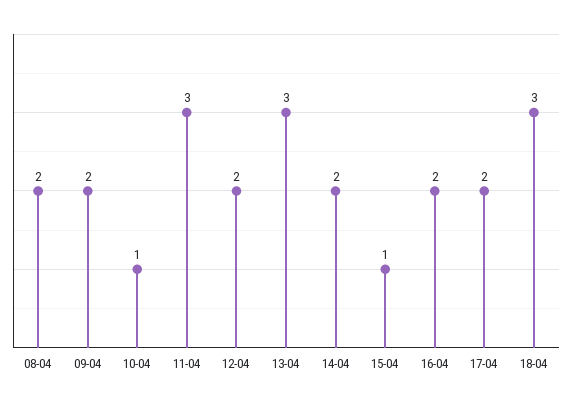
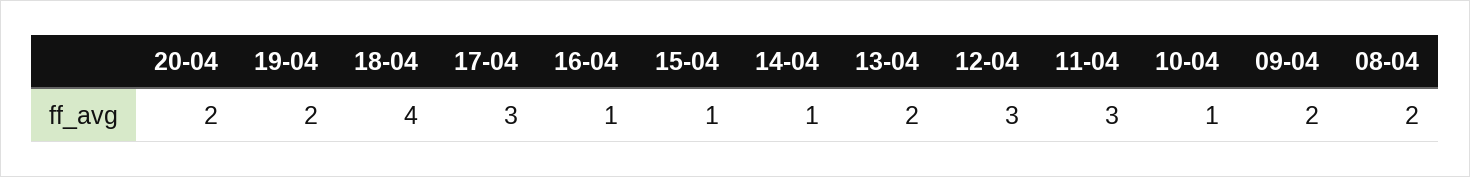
12-04: 2 -> 3
13-04: 3 -> 2
14-04: 2 -> 1
16-04: 2 -> 1
17-04: 2 -> 3
18-04: 3 -> 4
20-04: none -> 2
19-04: none -> 2

